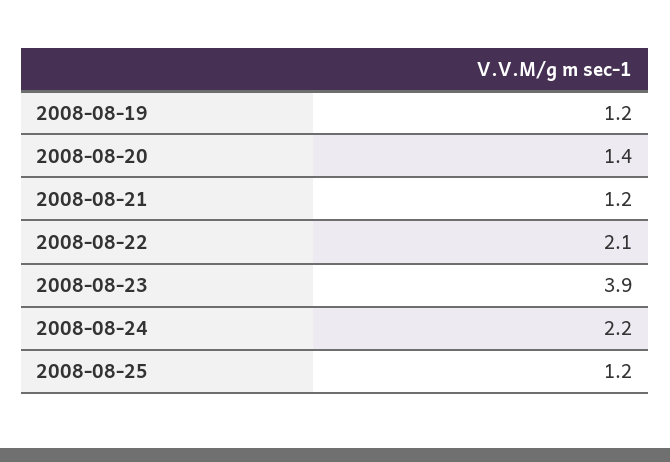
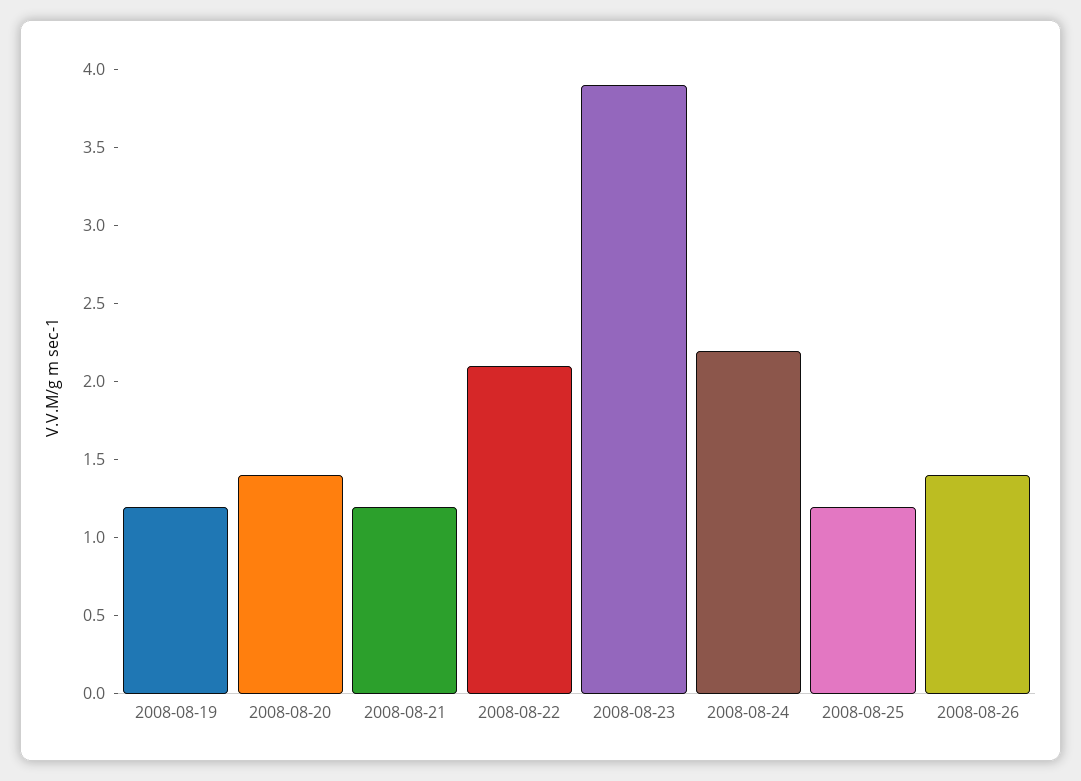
2008-08-26: none -> 1.4

